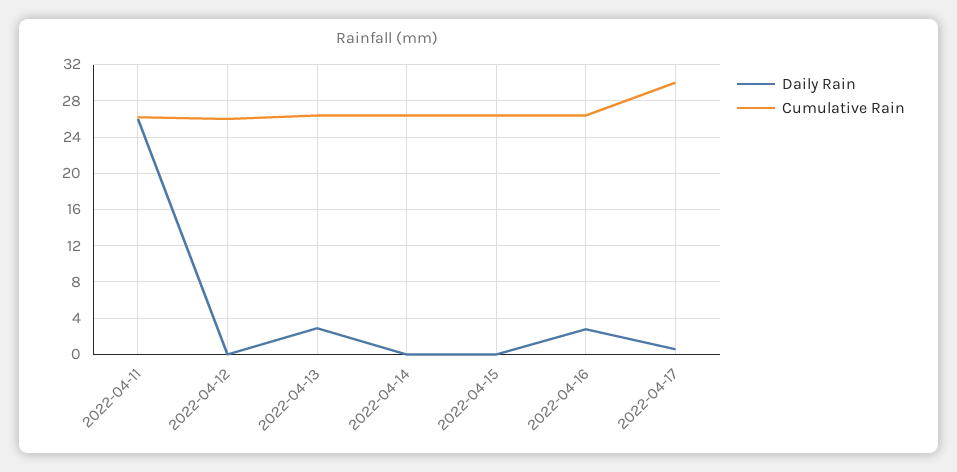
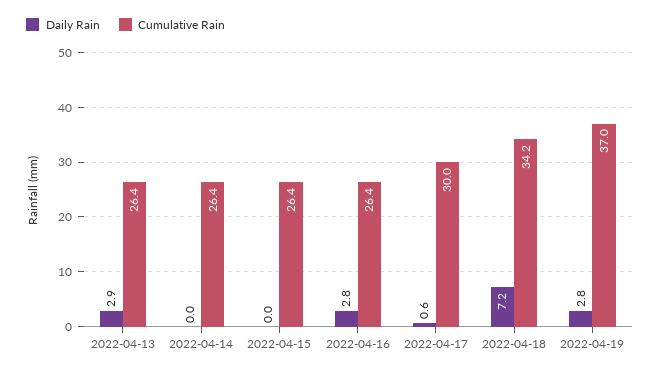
Daily Rain, 2022-04-11: 26 -> none
Cumulative Rain, 2022-04-11: 26 -> none
Daily Rain, 2022-04-12: 0 -> none
Cumulative Rain, 2022-04-12: 26 -> none
Daily Rain, 2022-04-18: none -> 7.2
Cumulative Rain, 2022-04-18: none -> 34.2
Daily Rain, 2022-04-19: none -> 2.8
Cumulative Rain, 2022-04-19: none -> 37

